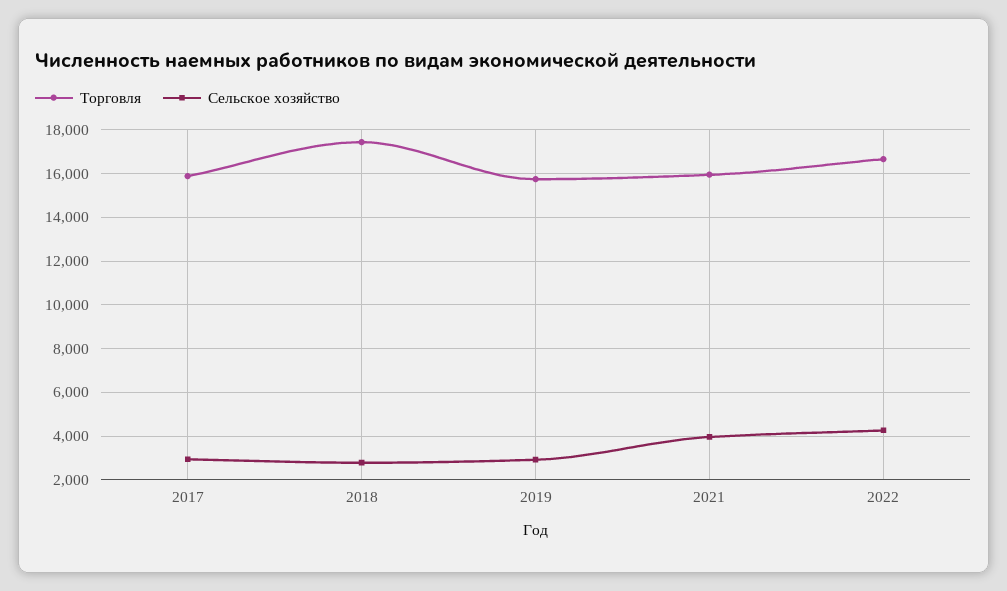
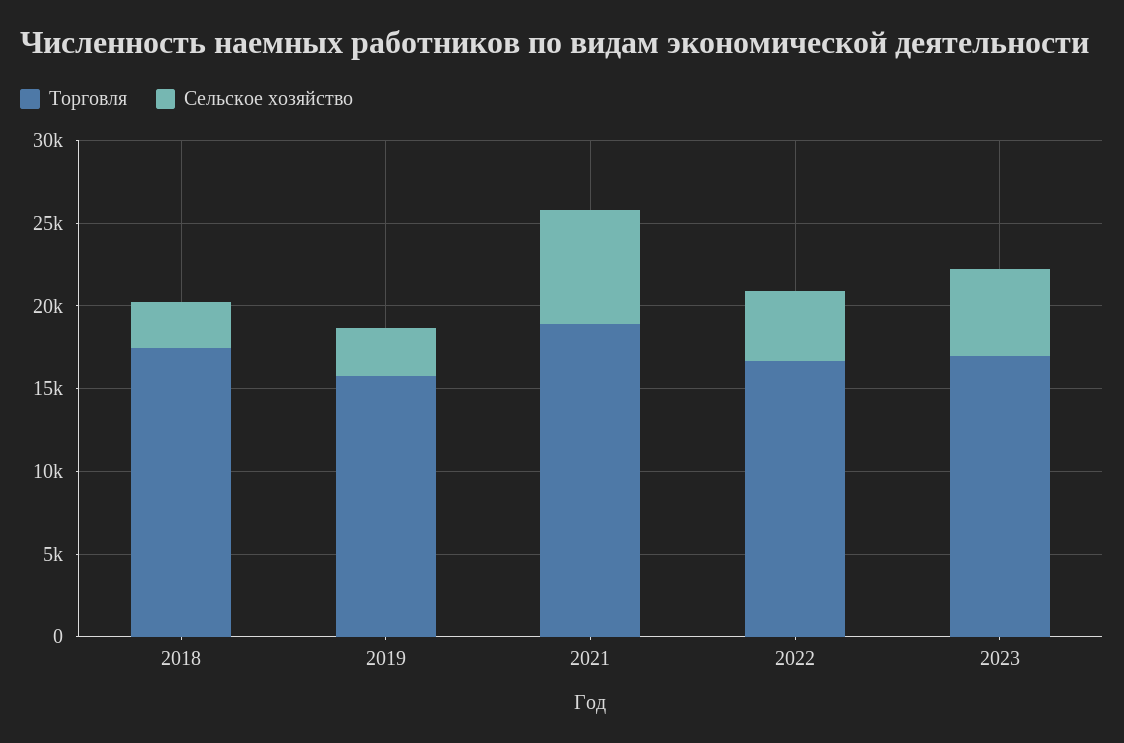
Торговля, 2017: 16000 -> none
Сельское хозяйство, 2017: 3000 -> none
Торговля, 2021: 16000 -> 19000
Сельское хозяйство, 2021: 4000 -> 7000
Торговля, 2023: none -> 17000
Сельское хозяйство, 2023: none -> 5000

